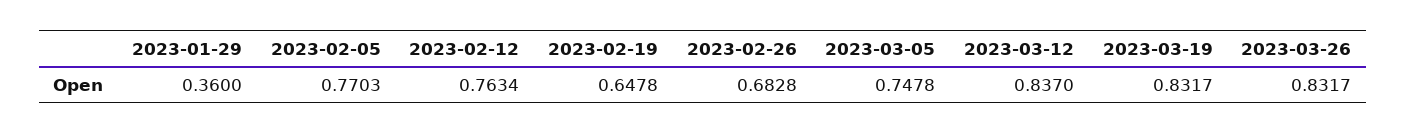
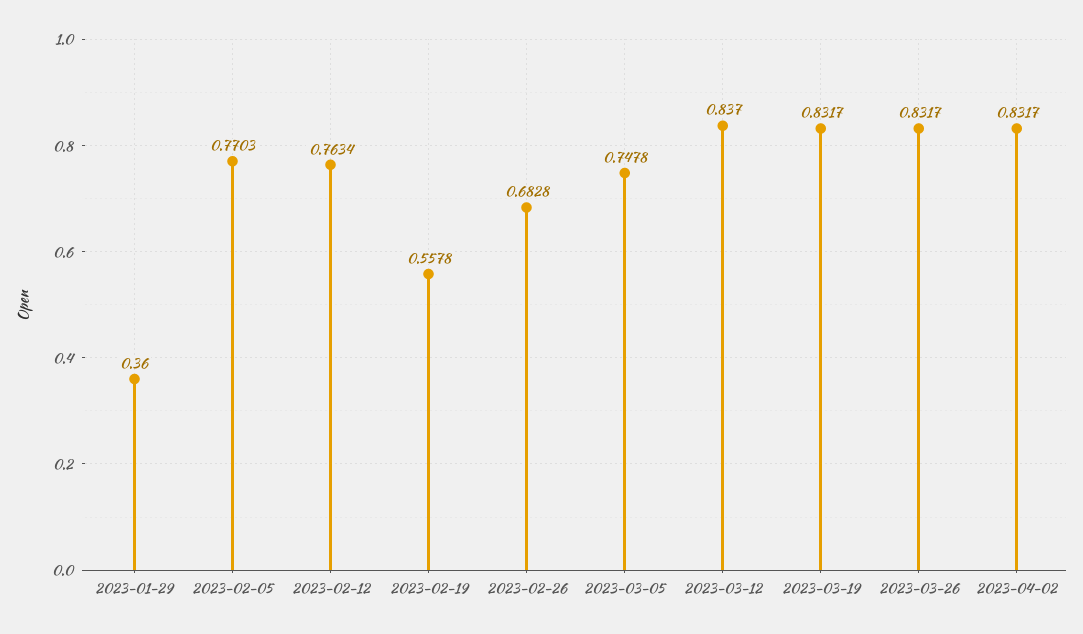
2023-02-19: 0.6478 -> 0.5578
2023-04-02: none -> 0.8317

